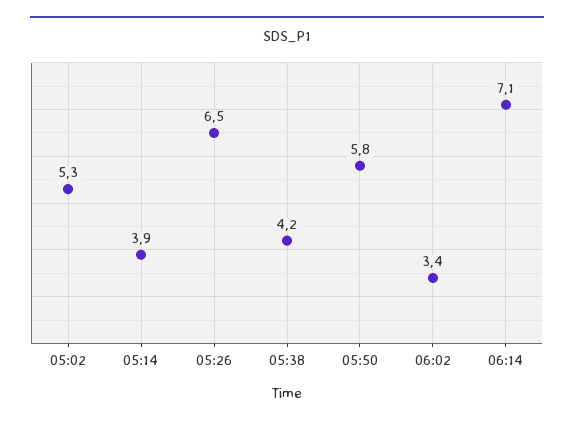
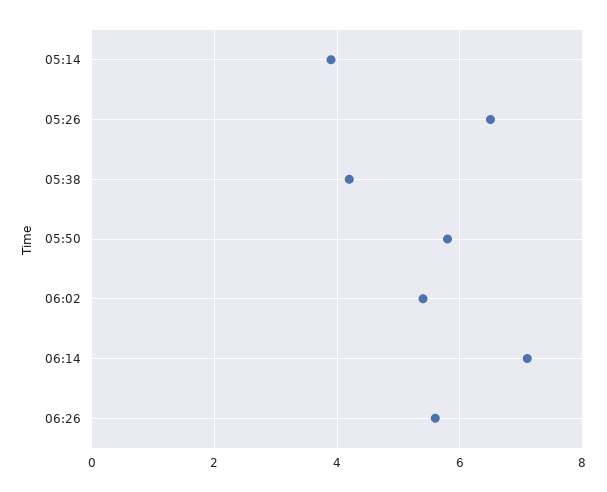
05:02: 5.3 -> none
06:02: 3.4 -> 5.5
06:26: none -> 5.5

